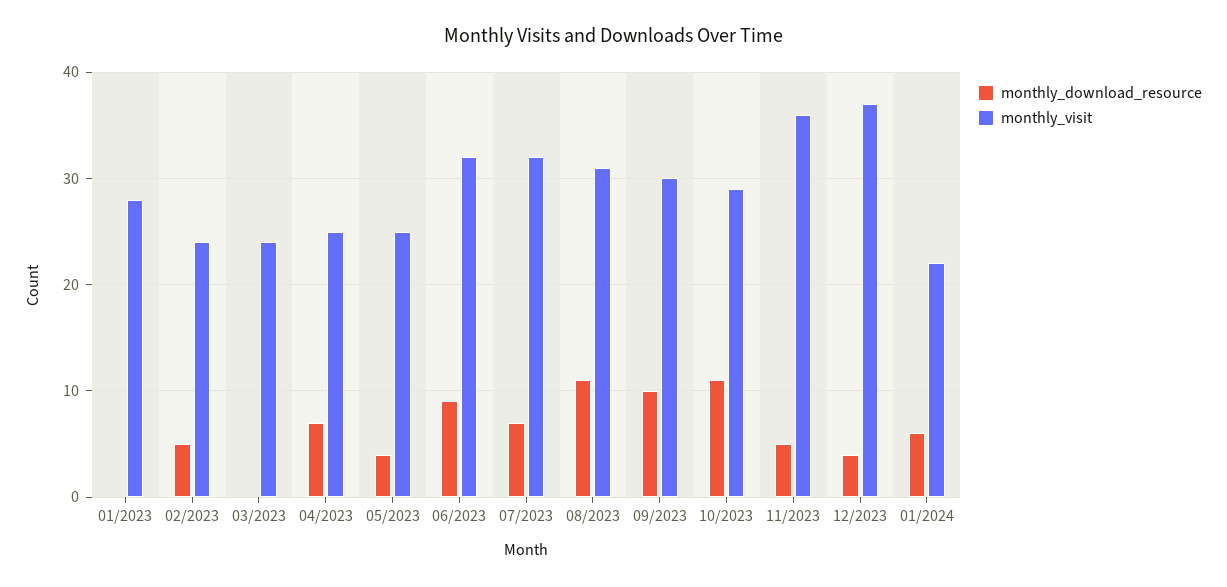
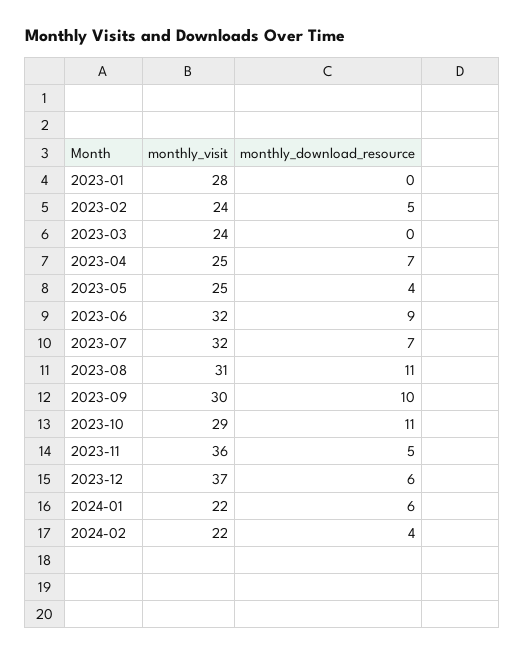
monthly_download_resource, 12/2023: 4 -> 6
monthly_visit, 2024-02: none -> 22
monthly_download_resource, 2024-02: none -> 4

